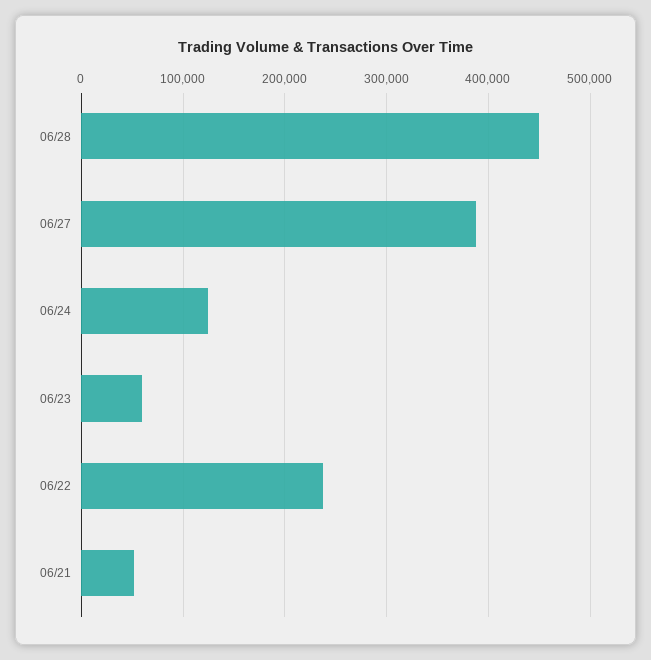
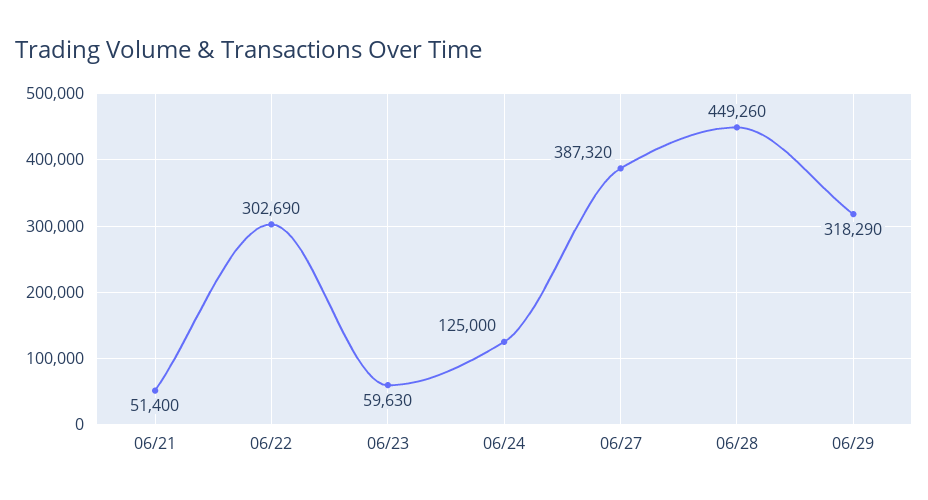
06/22: 240000 -> 302690
06/29: none -> 318290

